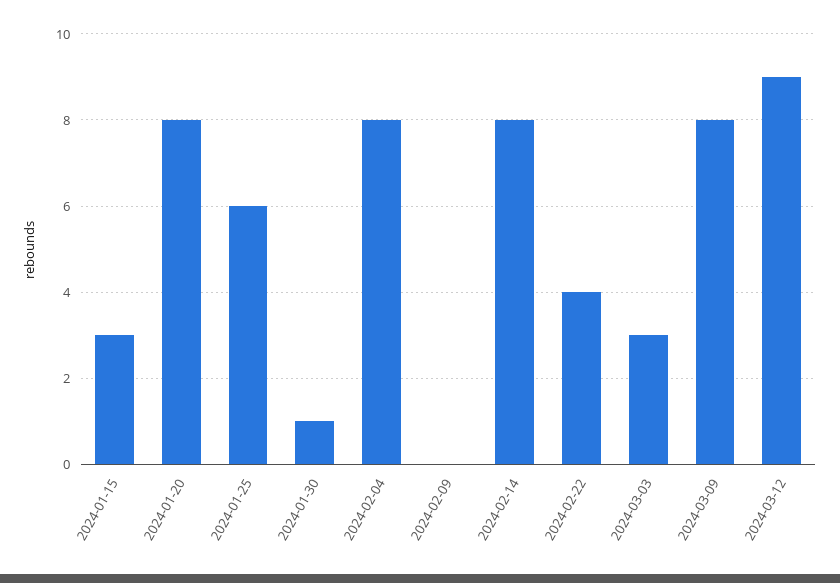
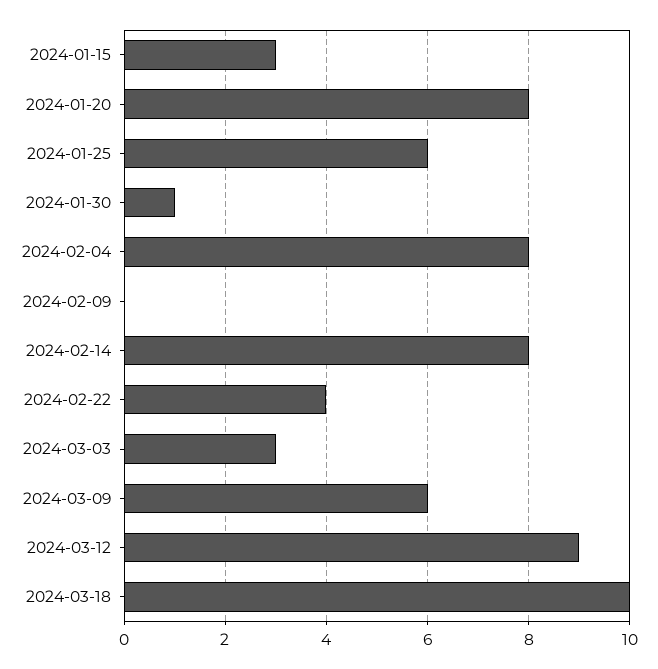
2024-03-09: 8 -> 6
2024-03-18: none -> 10

